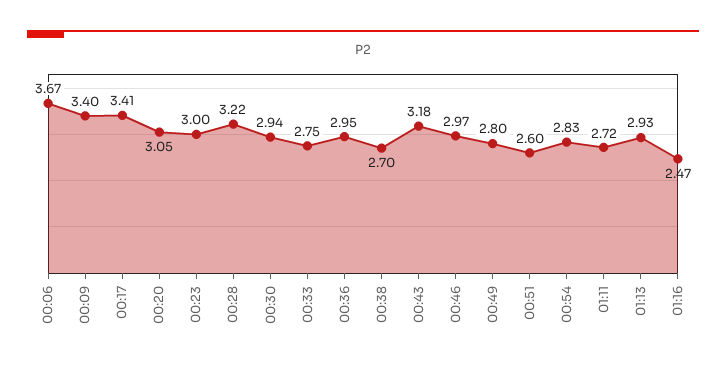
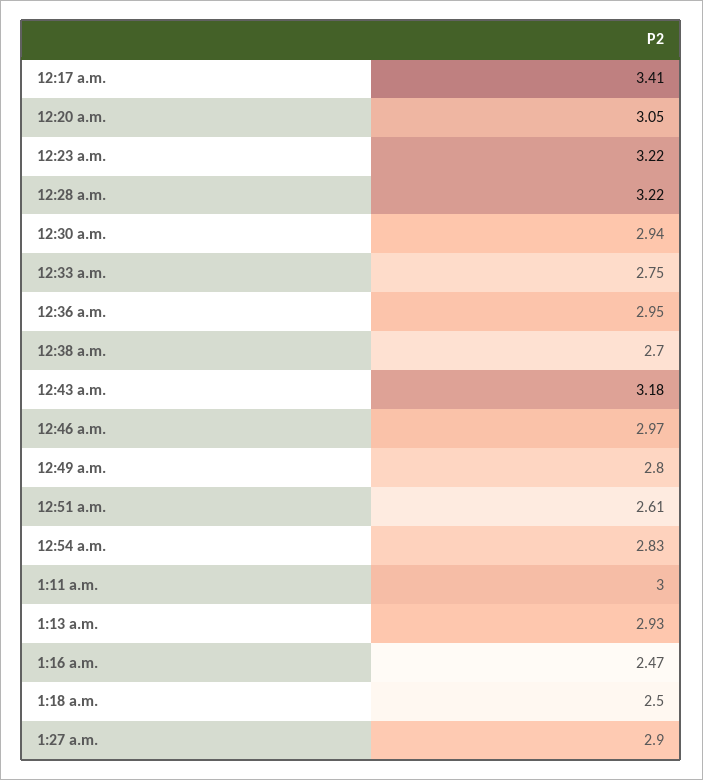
00:06: 3.67 -> none
00:09: 3.4 -> none
00:23: 3 -> 3.22
00:51: 2.6 -> 2.61
01:11: 2.72 -> 3
1:18 a.m.: none -> 2.5
1:27 a.m.: none -> 2.9

